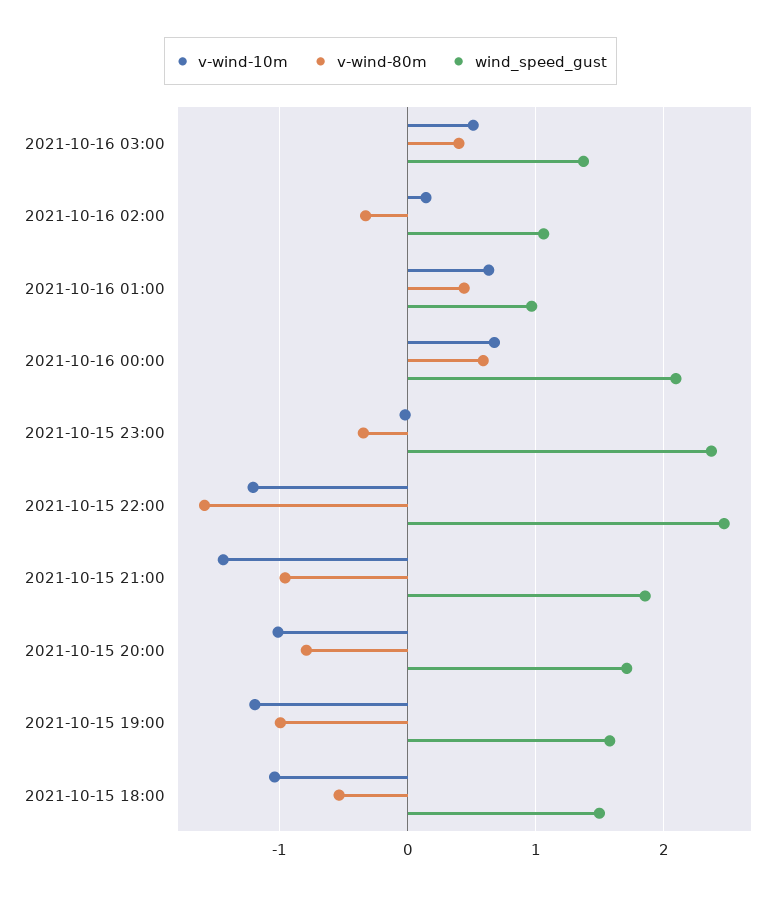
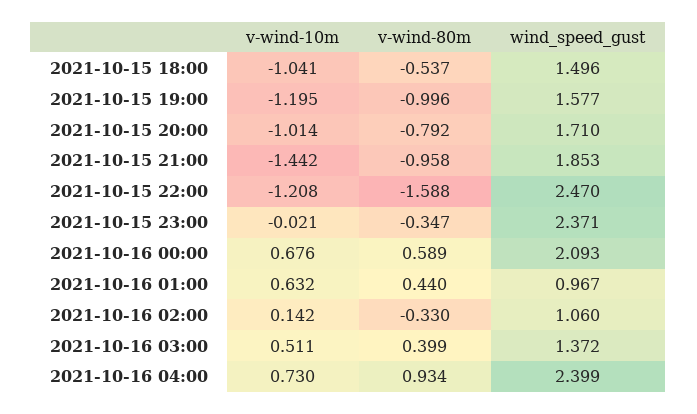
v-wind-10m, 2021-10-16 04:00: none -> 0.73
v-wind-80m, 2021-10-16 04:00: none -> 0.934
wind_speed_gust, 2021-10-16 04:00: none -> 2.399

